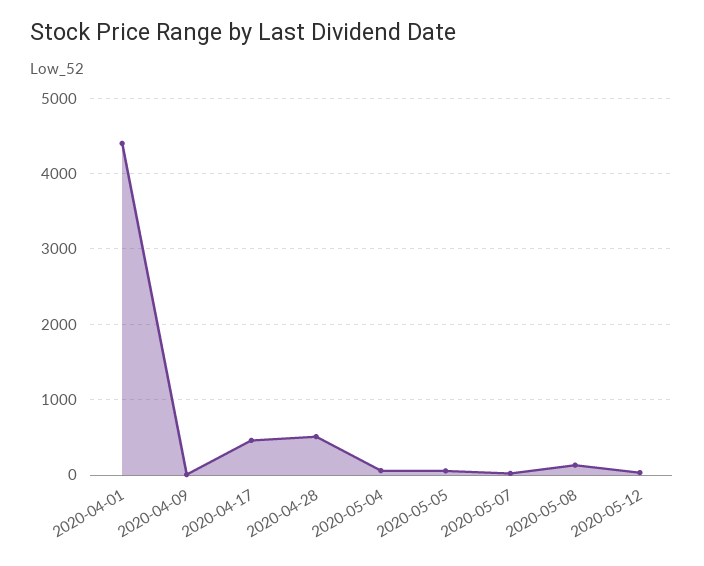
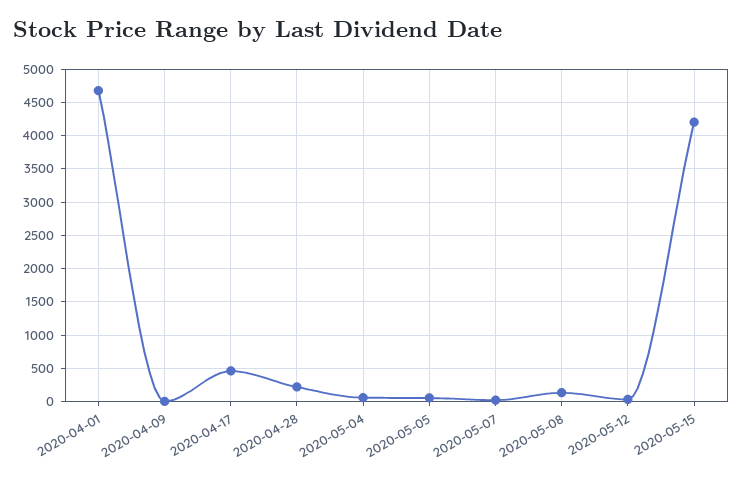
2020-04-01: 4400 -> 4700
2020-04-28: 500 -> 200
2020-05-15: none -> 4200

